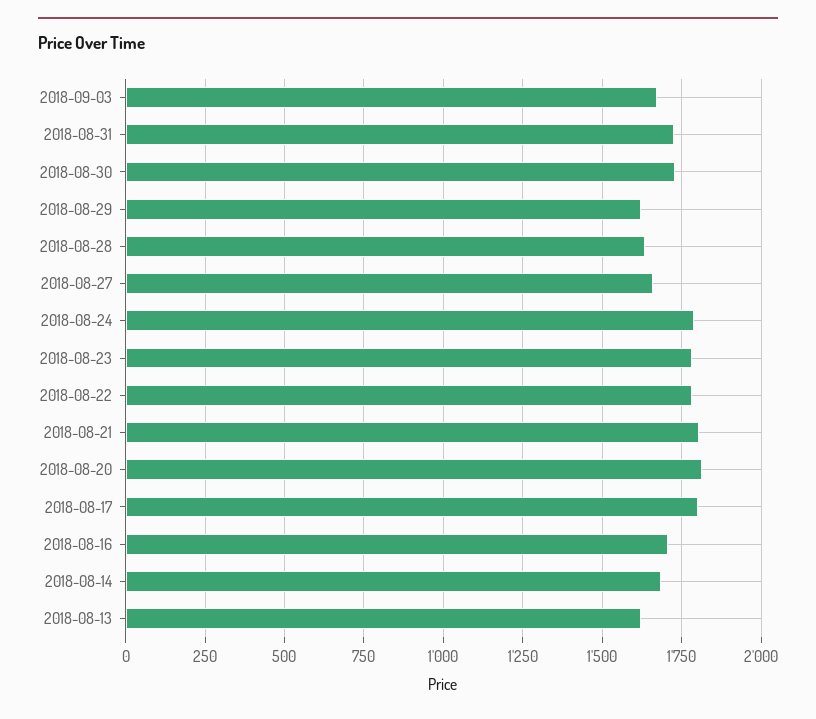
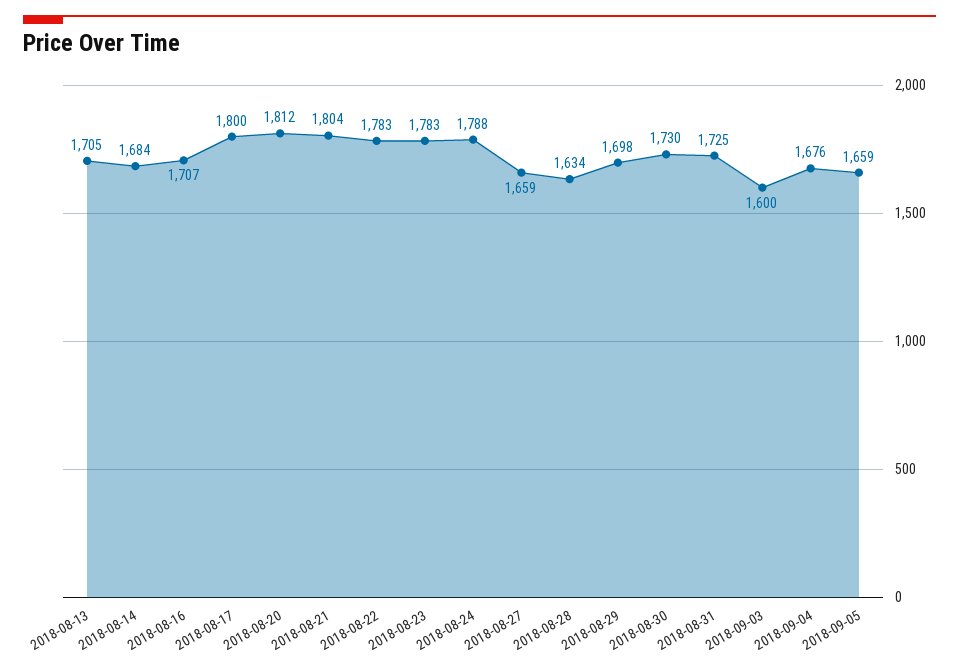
2018-09-03: 1675 -> 1600
2018-08-29: 1625 -> 1698
2018-08-13: 1625 -> 1705
2018-09-04: none -> 1676
2018-09-05: none -> 1659

